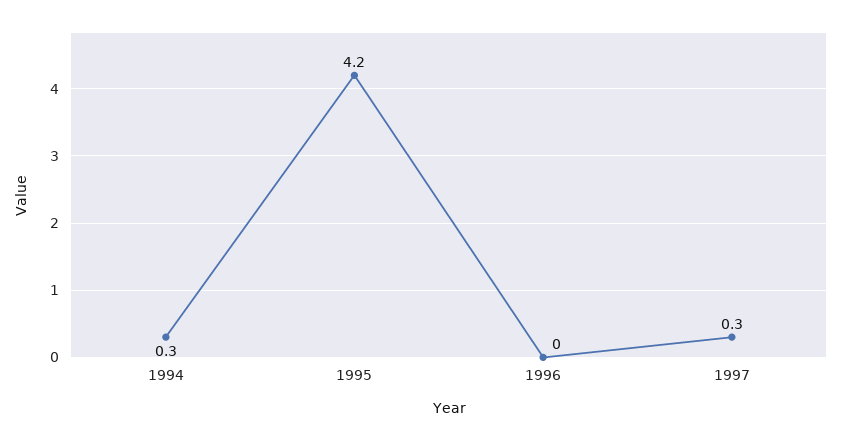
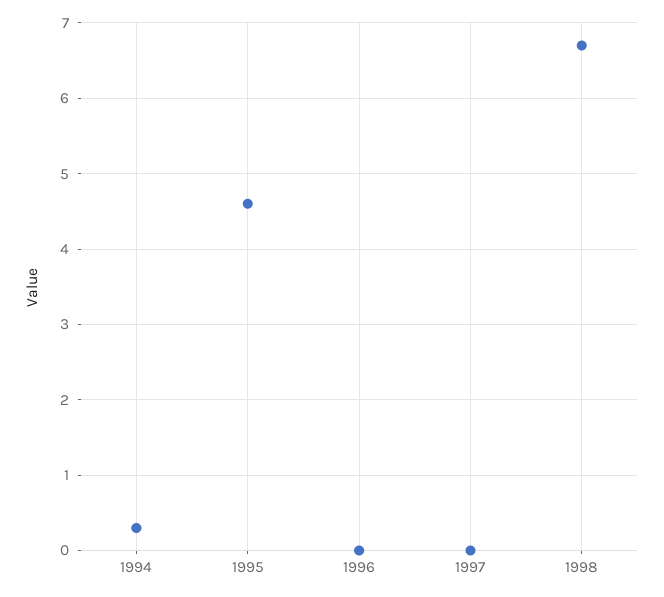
1995: 4.2 -> 4.6
1997: 0.3 -> 0
1998: none -> 6.7

